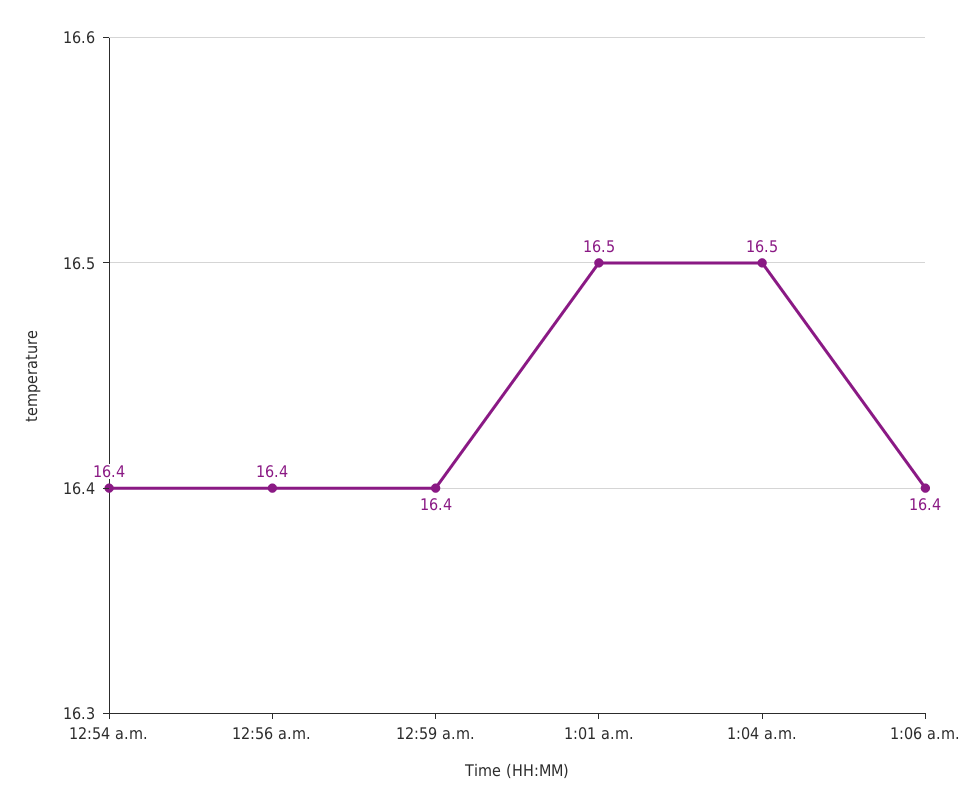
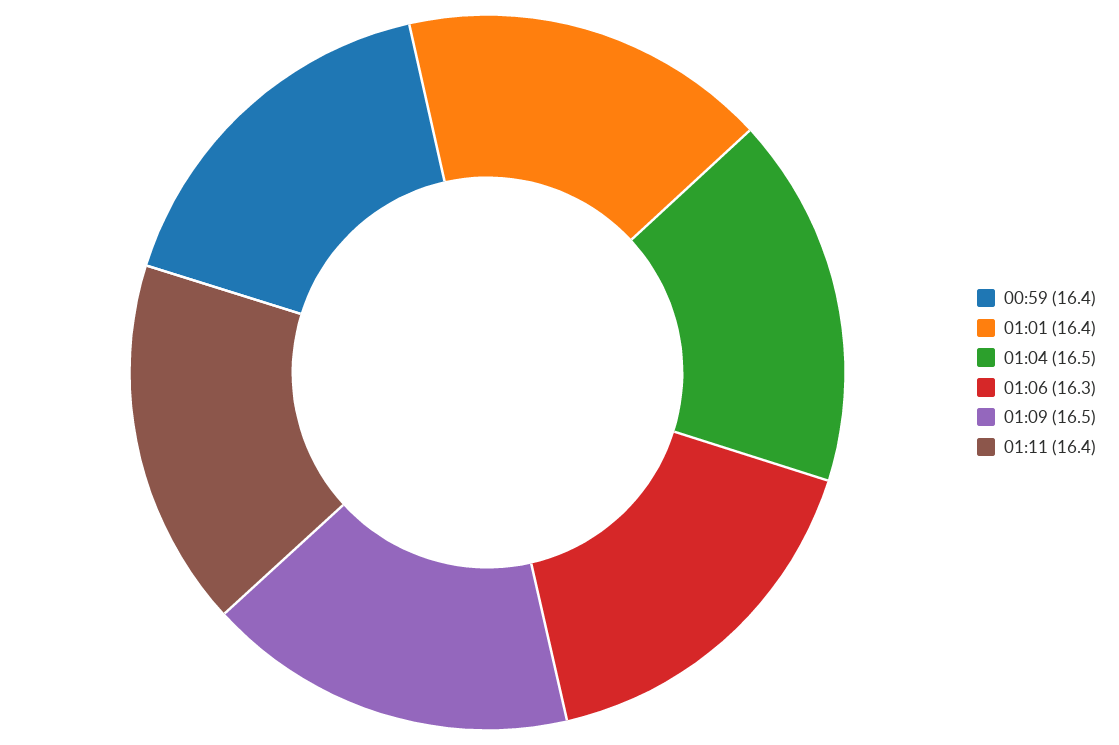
12:54 a.m.: 16.4 -> none
12:56 a.m.: 16.4 -> none
1:01 a.m.: 16.5 -> 16.4
1:06 a.m.: 16.4 -> 16.3
01:09: none -> 16.5
01:11: none -> 16.4

